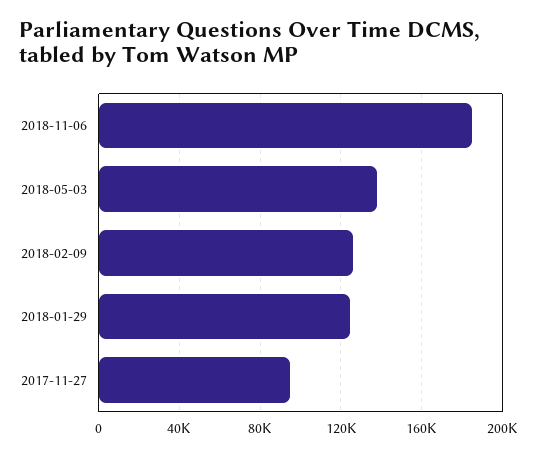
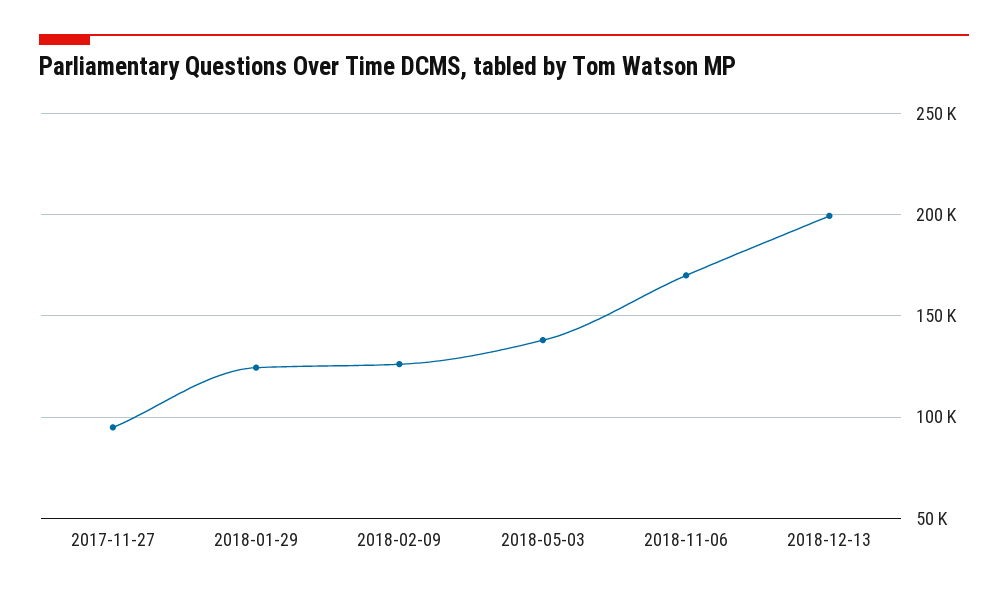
2018-11-06: 185000 -> 170000
2018-12-13: none -> 200000

